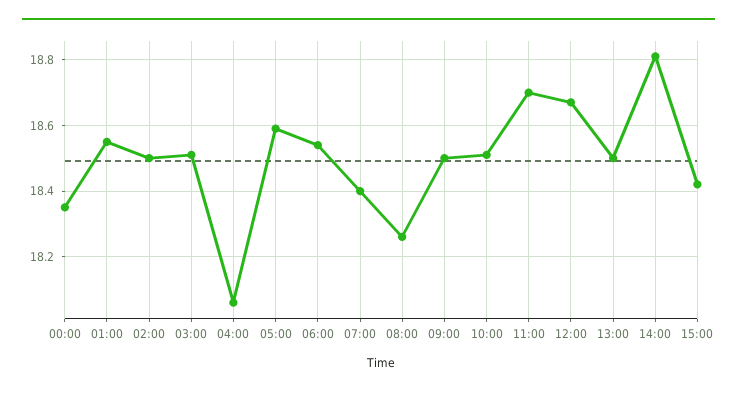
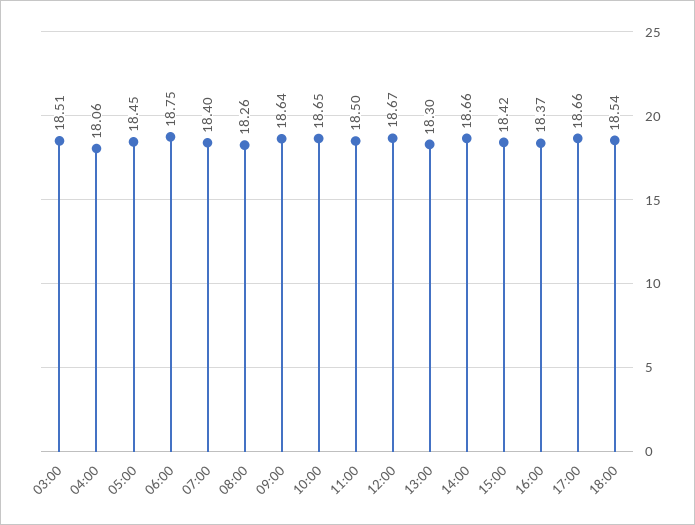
00:00: 18.35 -> none
01:00: 18.55 -> none
02:00: 18.5 -> none
05:00: 18.6 -> 18.45
06:00: 18.55 -> 18.75
09:00: 18.5 -> 18.64
10:00: 18.5 -> 18.65
11:00: 18.7 -> 18.5
13:00: 18.5 -> 18.3
14:00: 18.8 -> 18.66
16:00: none -> 18.37
17:00: none -> 18.66
18:00: none -> 18.54

